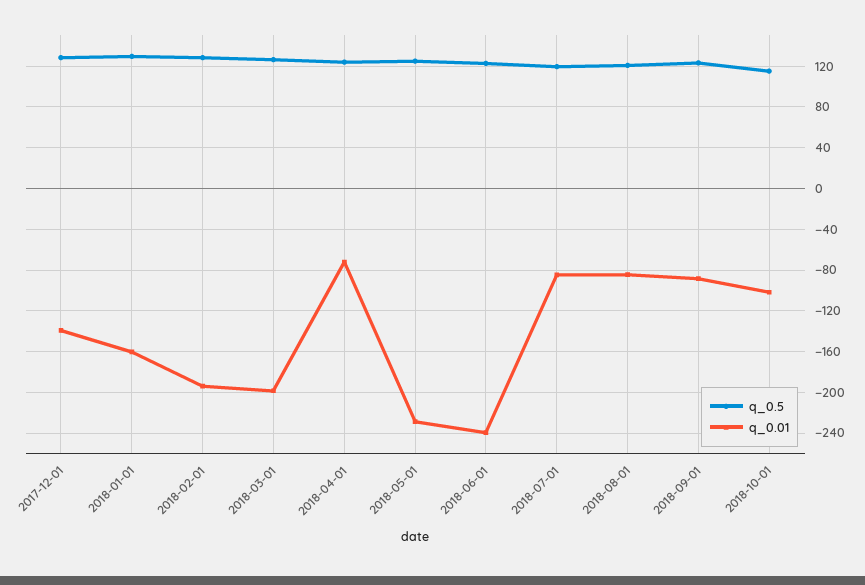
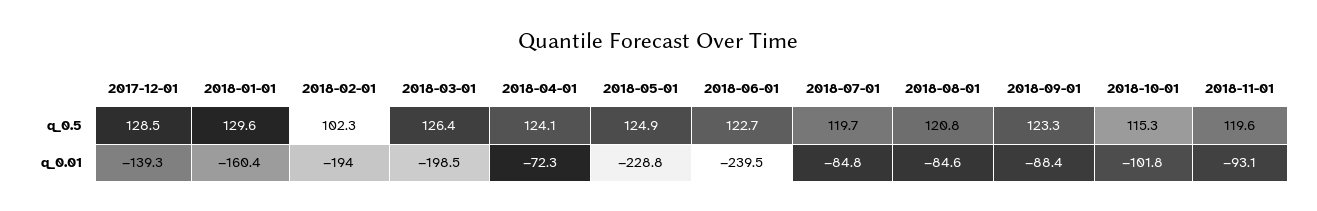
q_0.5, 2018-02-01: 130 -> 102.3
q_0.5, 2018-11-01: none -> 119.6
q_0.01, 2018-11-01: none -> -93.1

